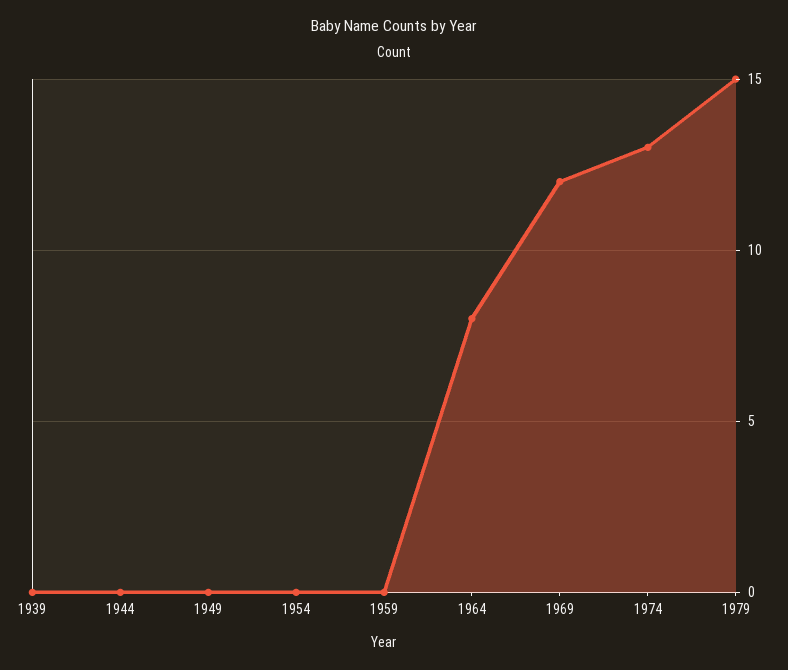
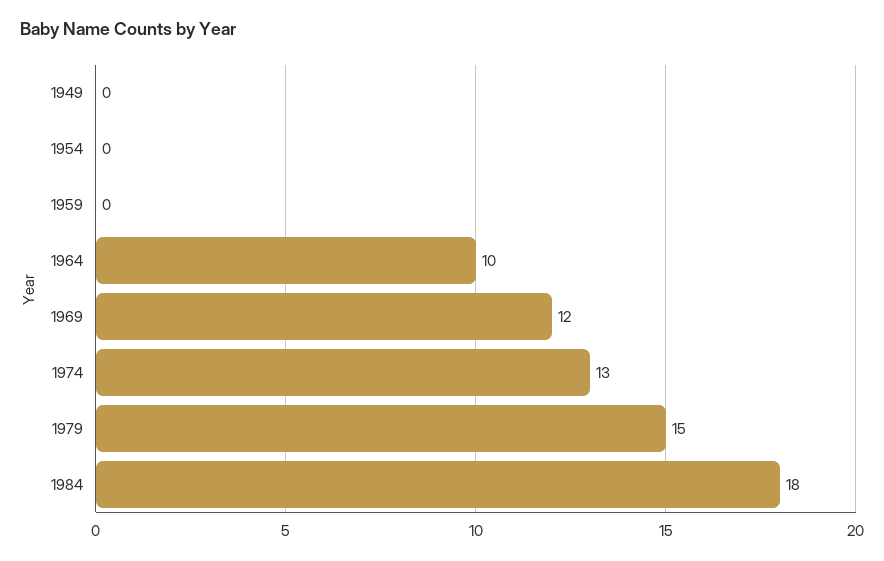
1939: 0 -> none
1944: 0 -> none
1964: 8 -> 10
1984: none -> 18

